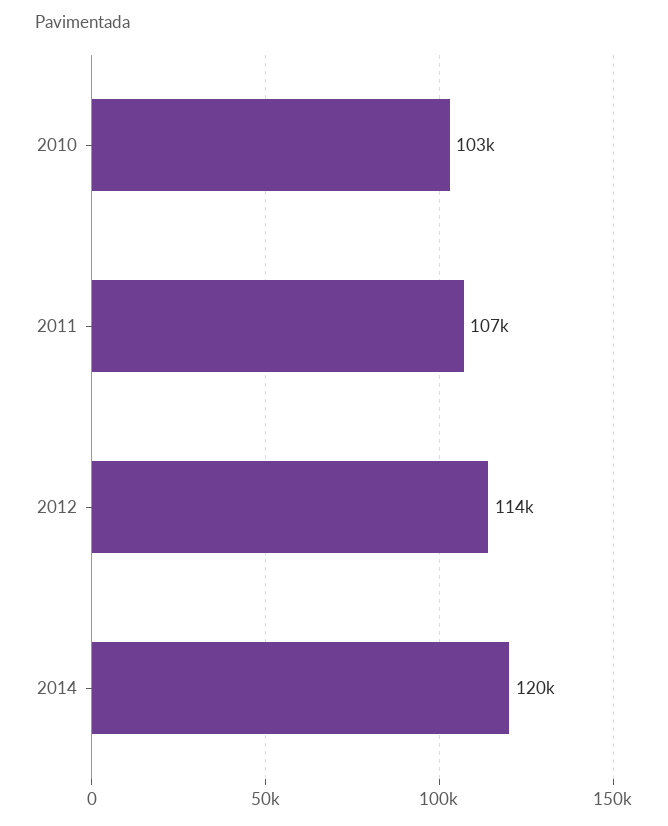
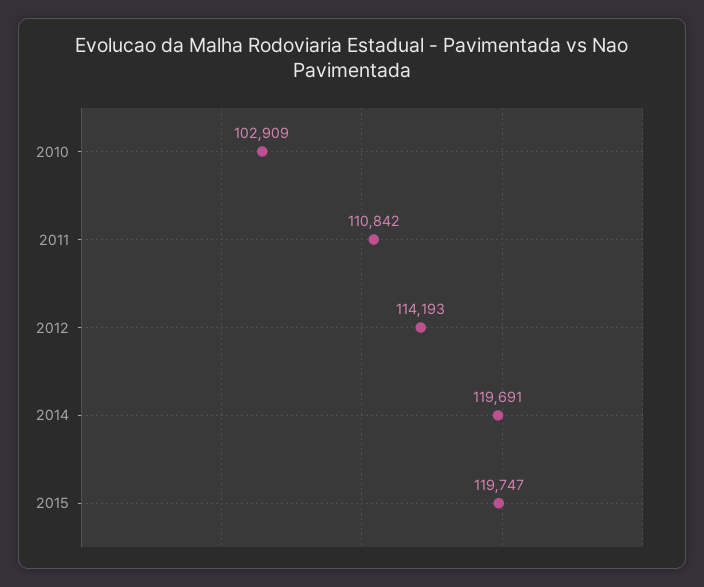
2011: 107000 -> 110842
2015: none -> 119747

